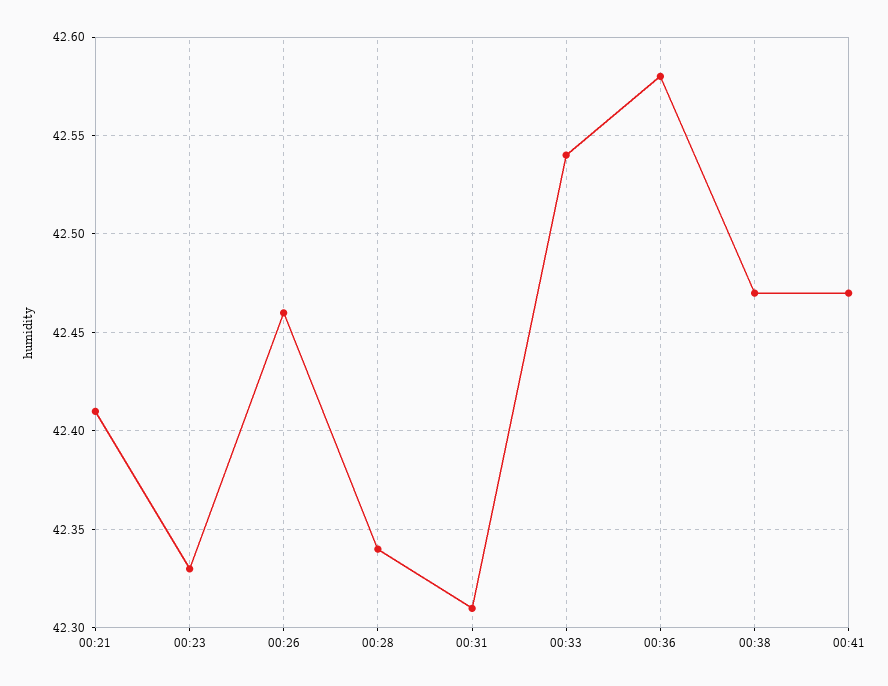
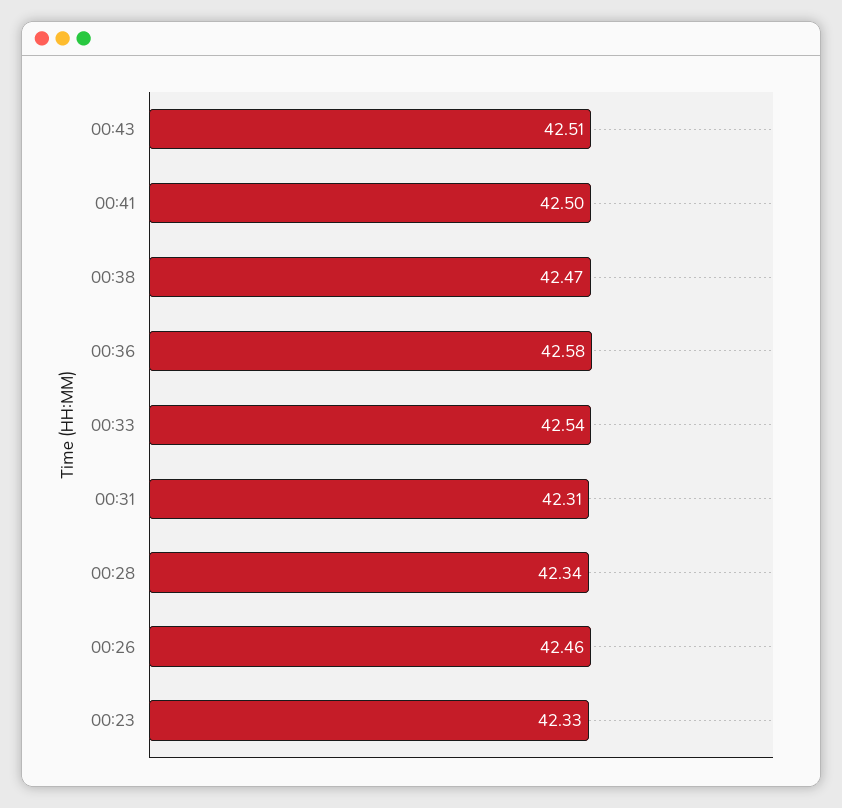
00:21: 42.41 -> none
00:41: 42.47 -> 42.5
00:43: none -> 42.51

